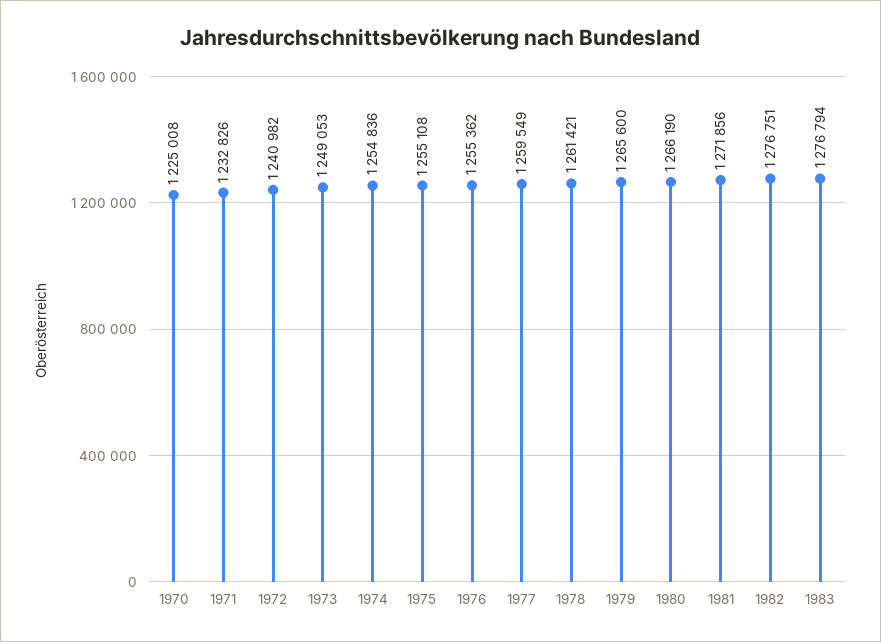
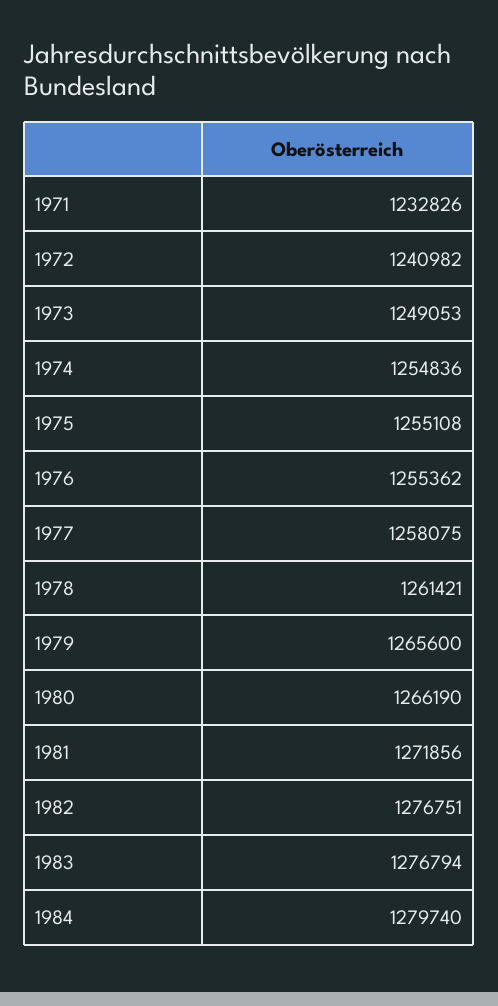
1970: 1225008 -> none
1977: 1259549 -> 1258075
1984: none -> 1279740

